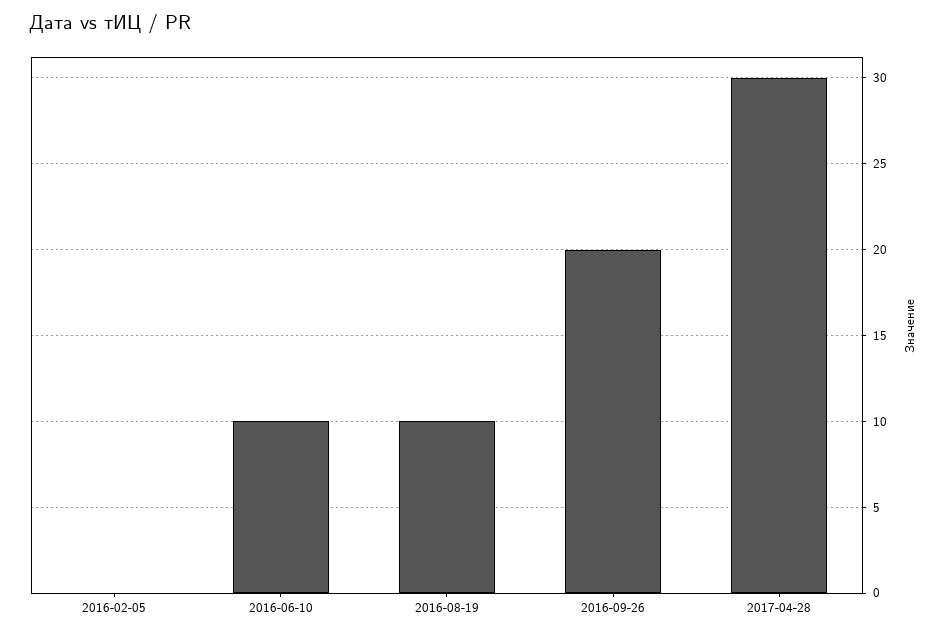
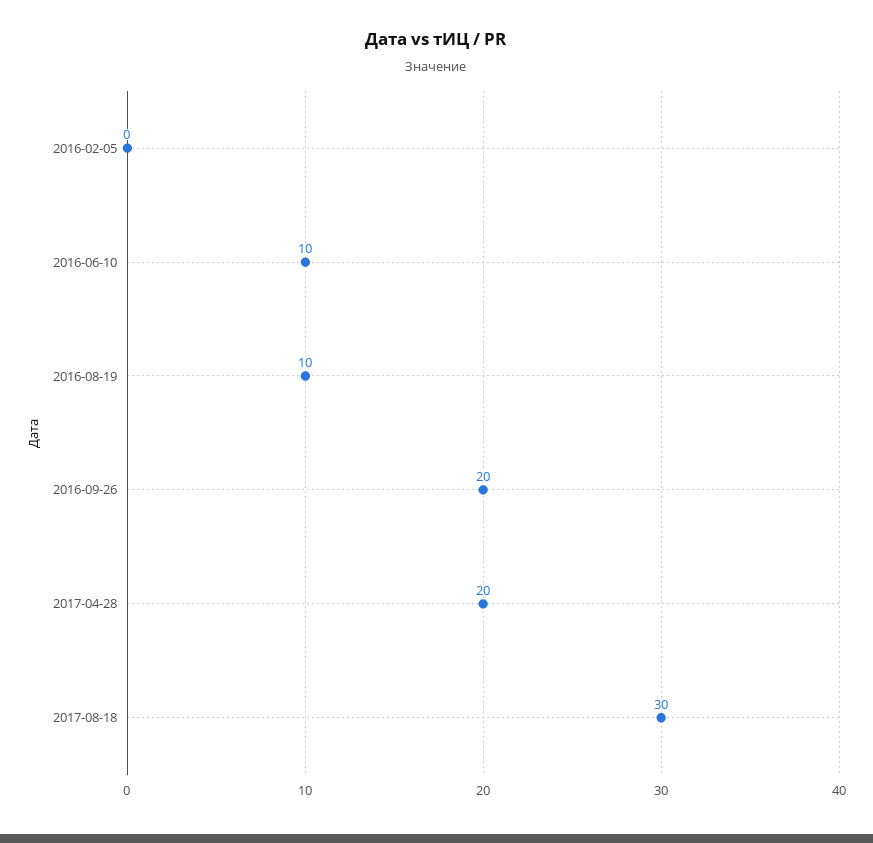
2017-04-28: 30 -> 20
2017-08-18: none -> 30

